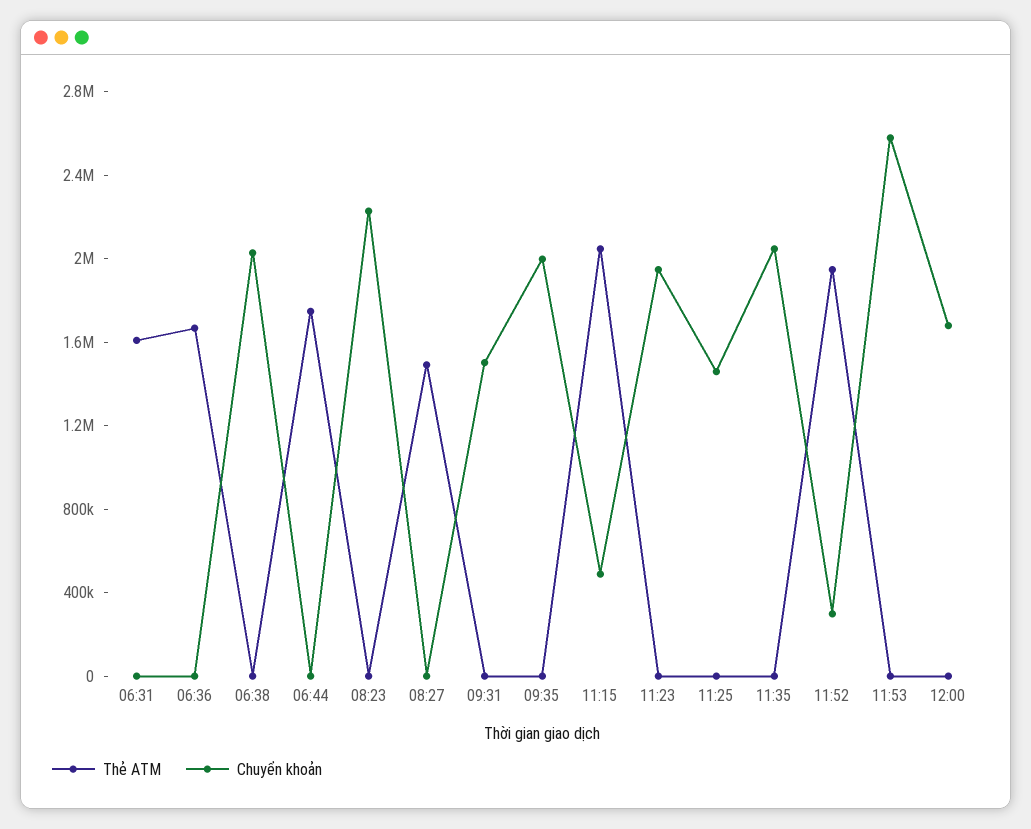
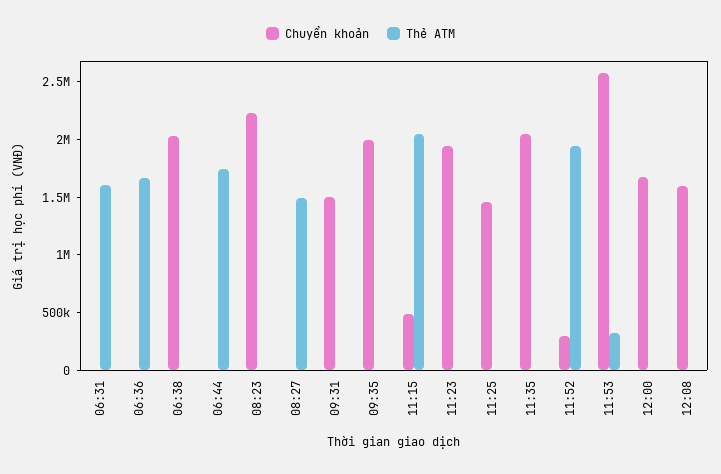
Thẻ ATM, 11:53: 0 -> 300000
Chuyển khoản, 12:08: none -> 1600000
Thẻ ATM, 12:08: none -> 0

